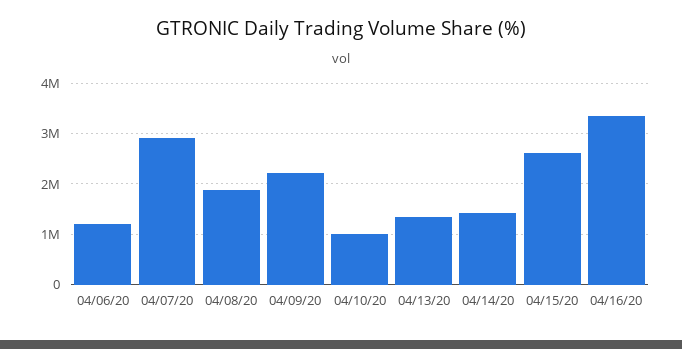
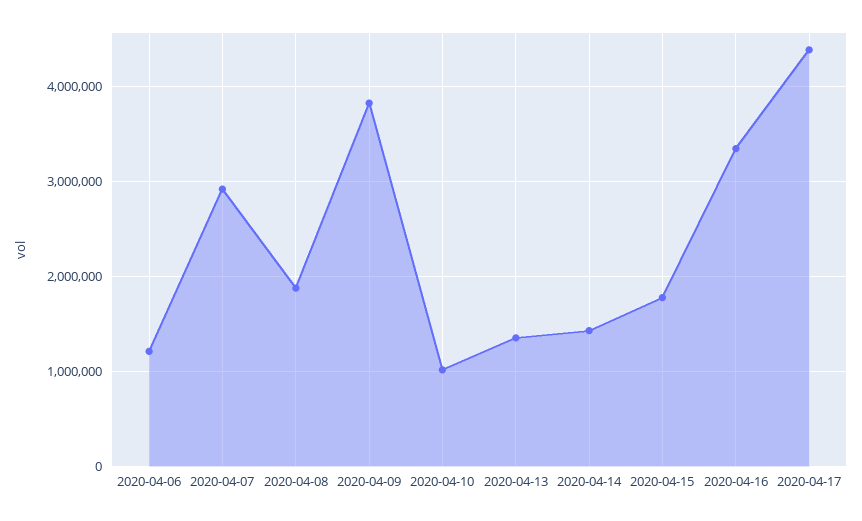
04/09/20: 2200000 -> 3800000
04/15/20: 2600000 -> 1800000
2020-04-17: none -> 4400000

